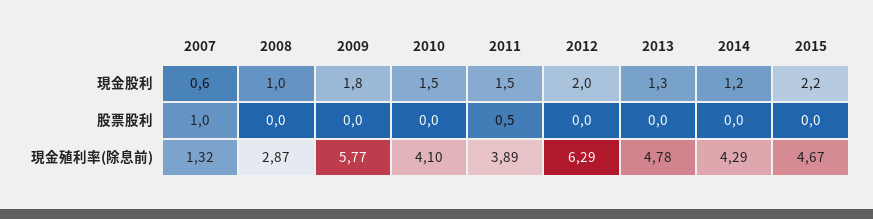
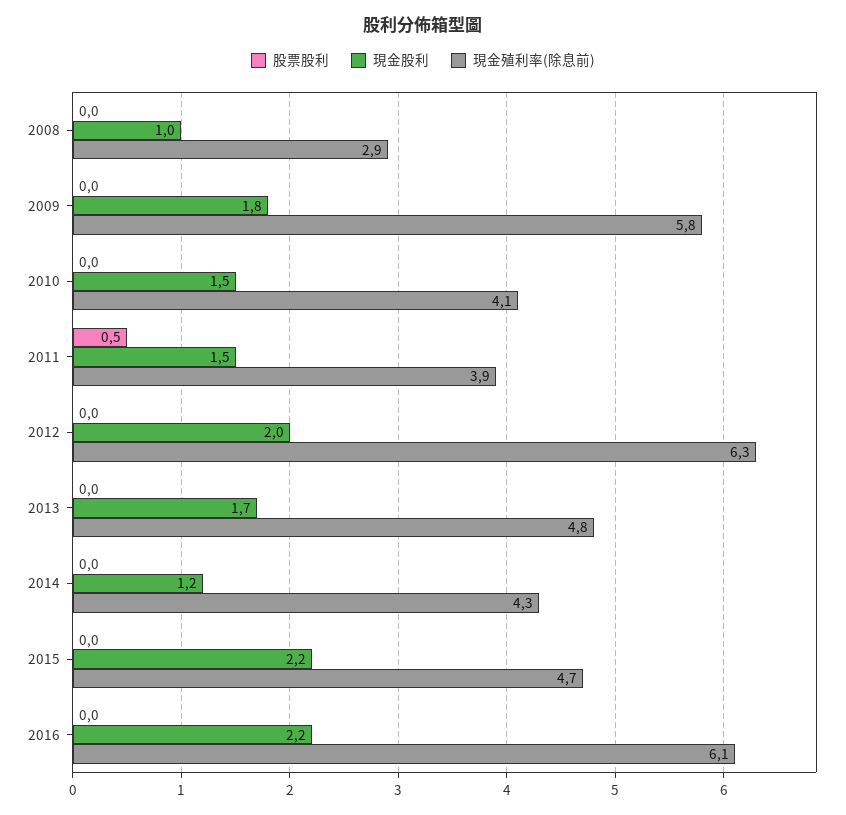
現金股利, 2007: 0.6 -> none
現金股利, 2013: 1.3 -> 1.7
股票股利, 2007: 1 -> none
現金殖利率(除息前), 2007: 1.32 -> none
股票股利, 2016: none -> 0
現金股利, 2016: none -> 2.2
現金殖利率(除息前), 2016: none -> 6.1

